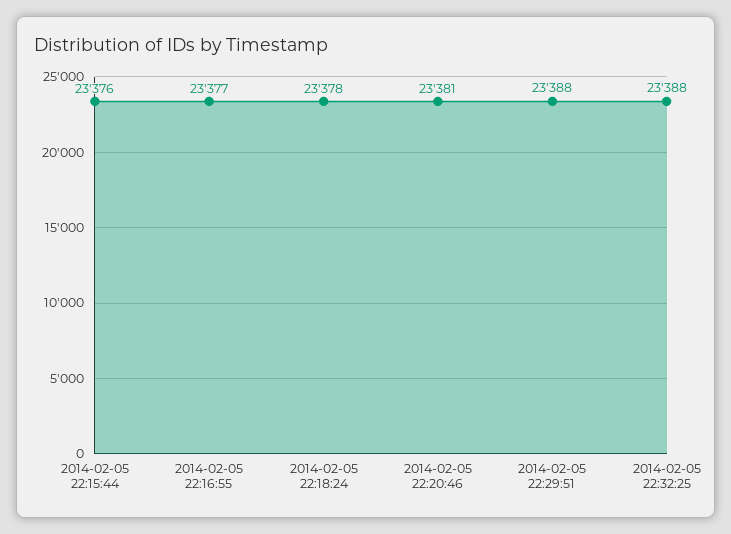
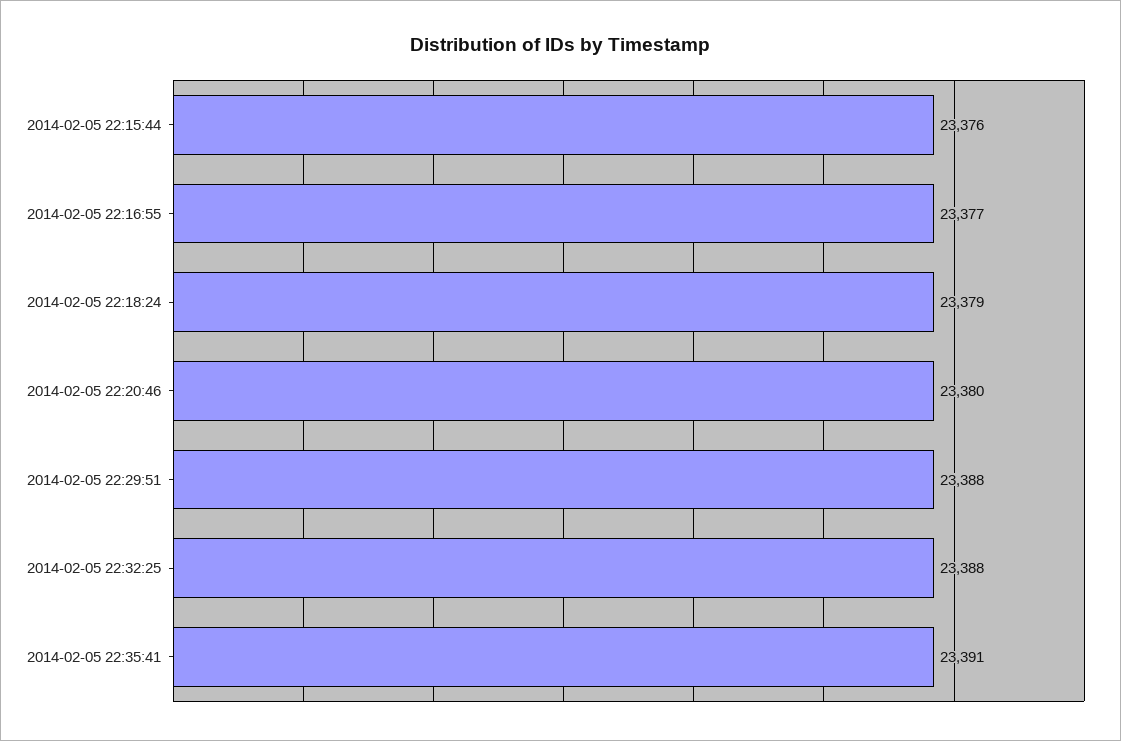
2014-02-05 22:18:24: 23378 -> 23379
2014-02-05 22:20:46: 23381 -> 23380
2014-02-05 22:35:41: none -> 23391

